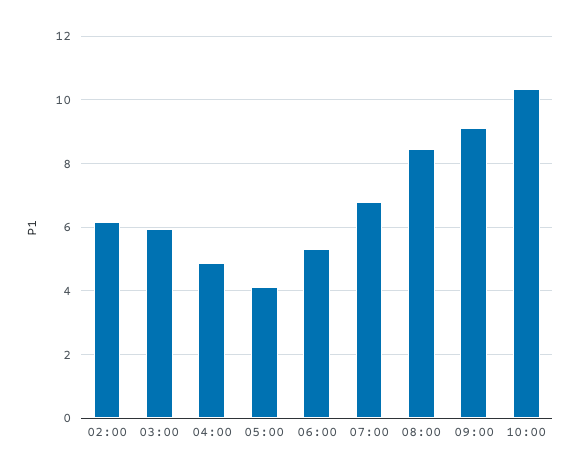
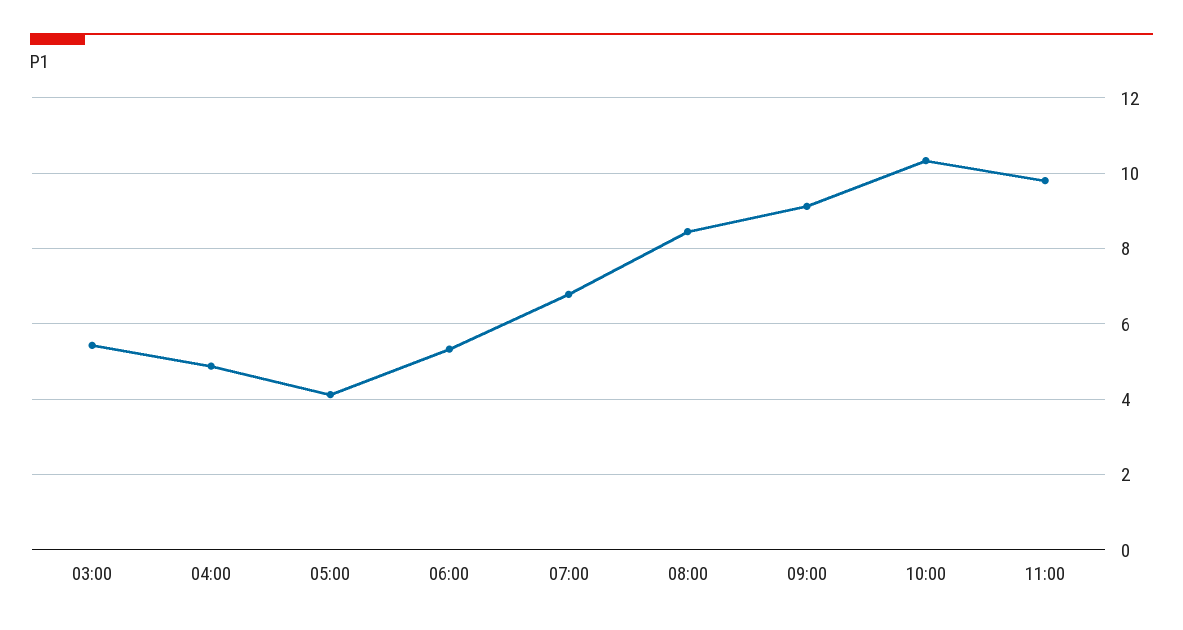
02:00: 6.2 -> none
03:00: 6 -> 5.4
11:00: none -> 9.8

